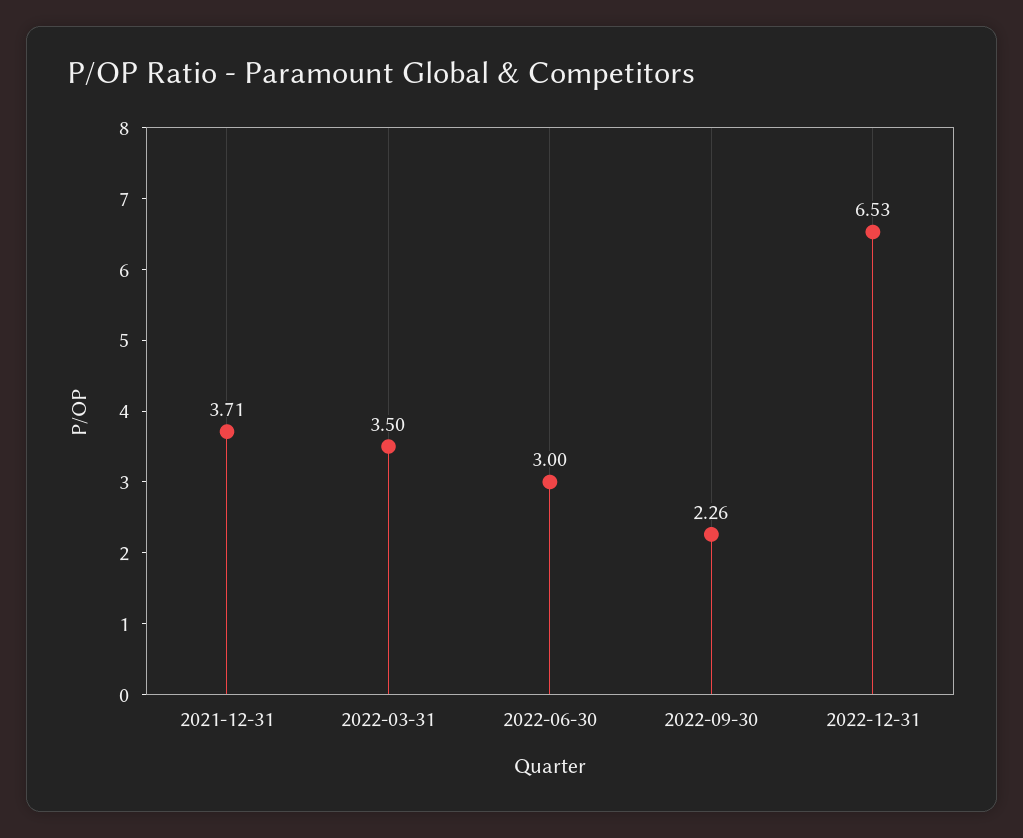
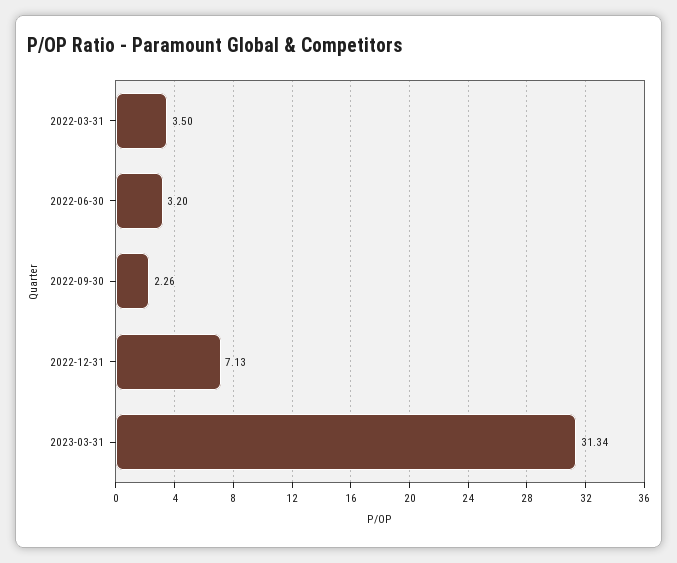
2021-12-31: 3.71 -> none
2022-06-30: 3 -> 3.2
2022-12-31: 6.53 -> 7.13
2023-03-31: none -> 31.34

